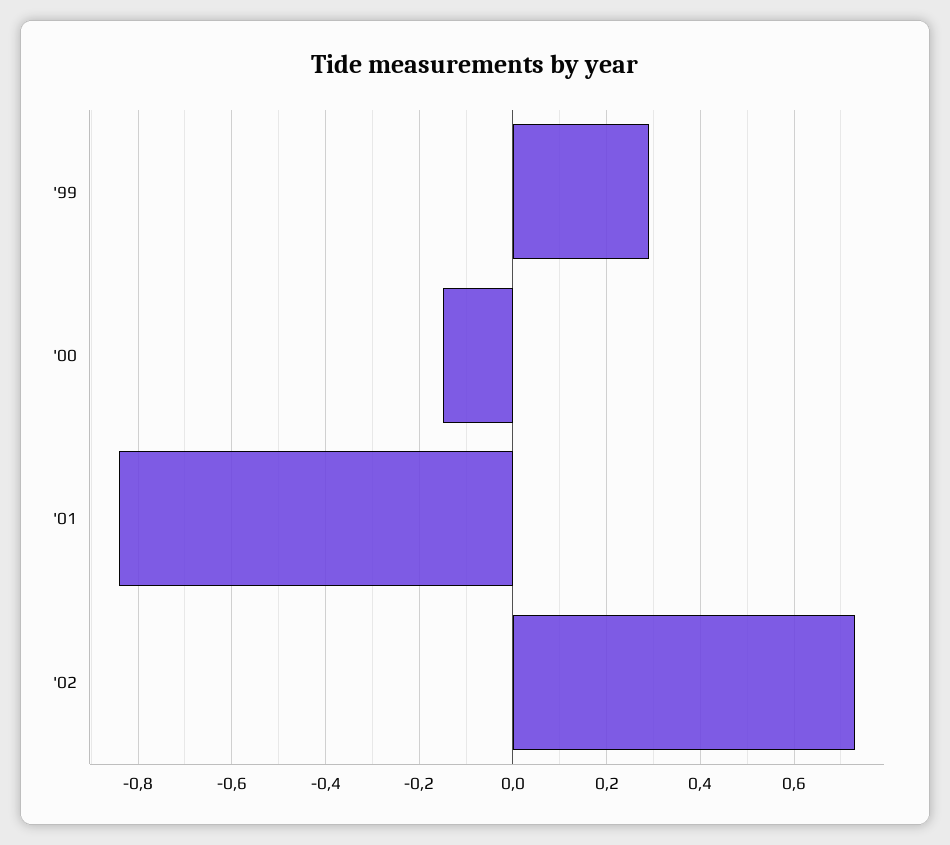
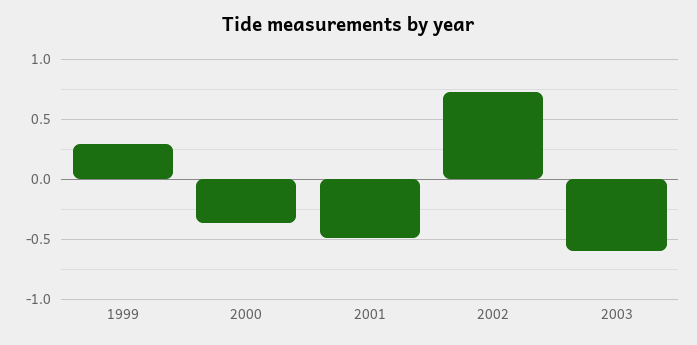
'00: -0.15 -> -0.35
'01: -0.85 -> -0.5
2003: none -> -0.6

